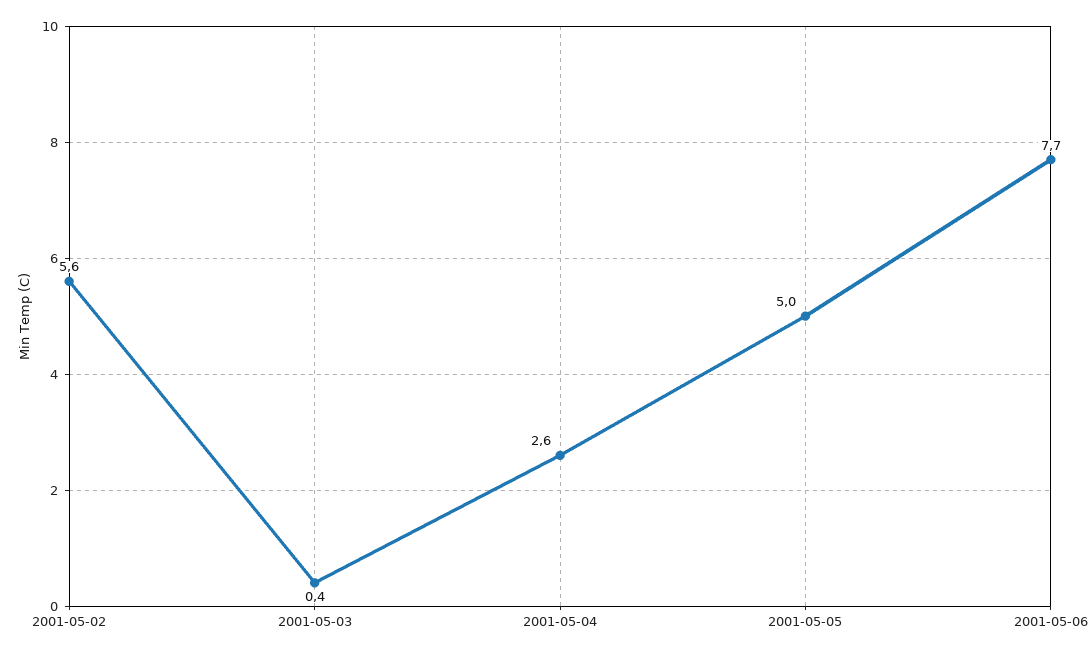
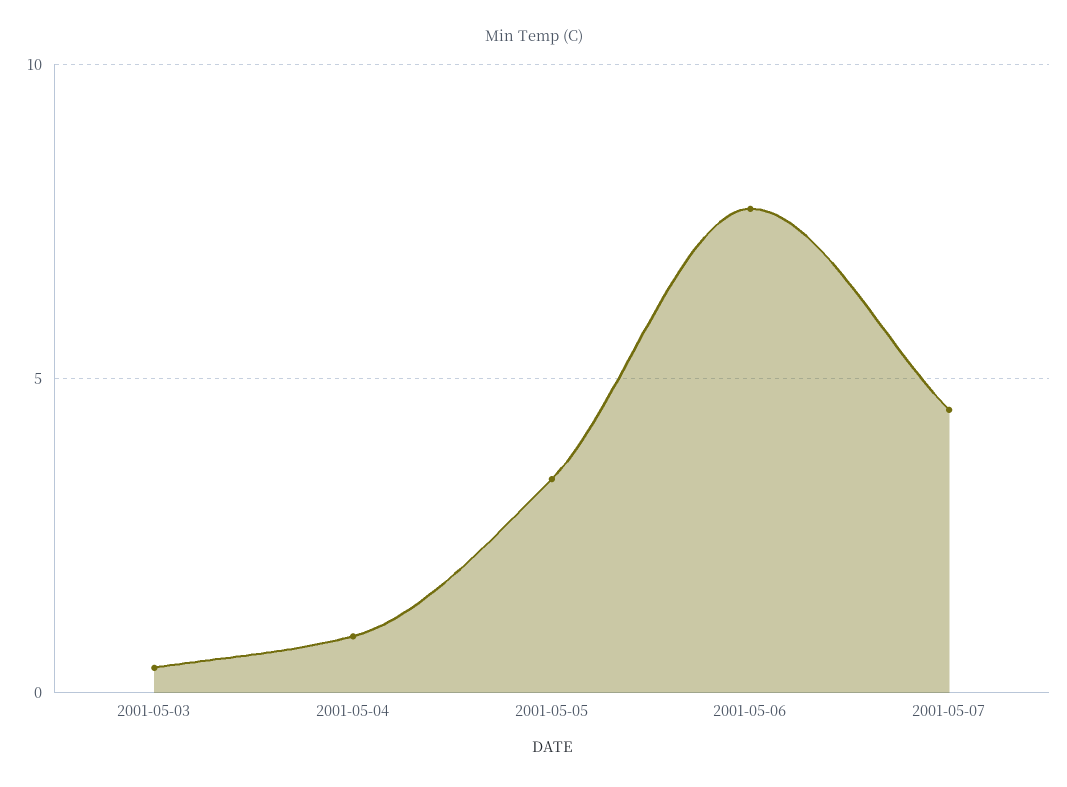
2001-05-02: 5.6 -> none
2001-05-04: 2.6 -> 1
2001-05-05: 5 -> 3.5
2001-05-07: none -> 4.5

